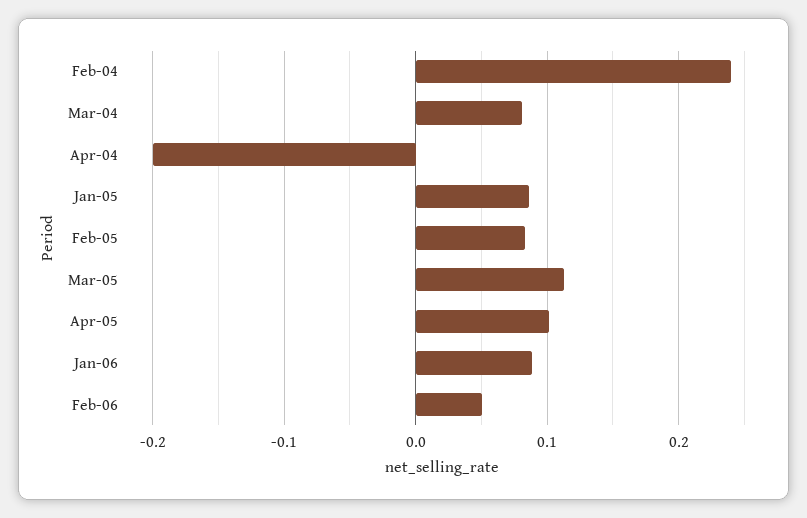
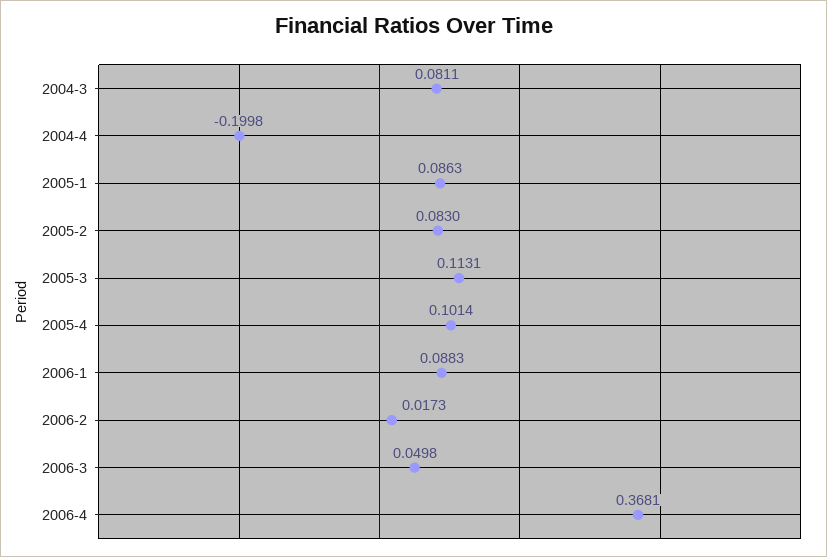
Feb-04: 0.24 -> none
Feb-06: 0.05 -> 0.0173
2006-3: none -> 0.0498
2006-4: none -> 0.3681

